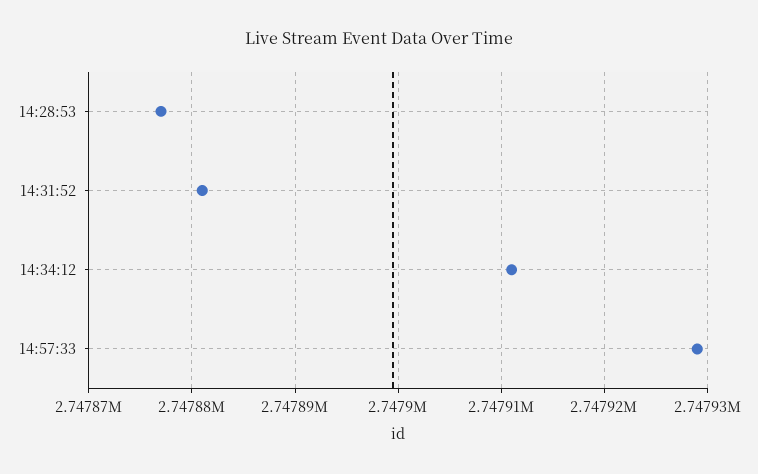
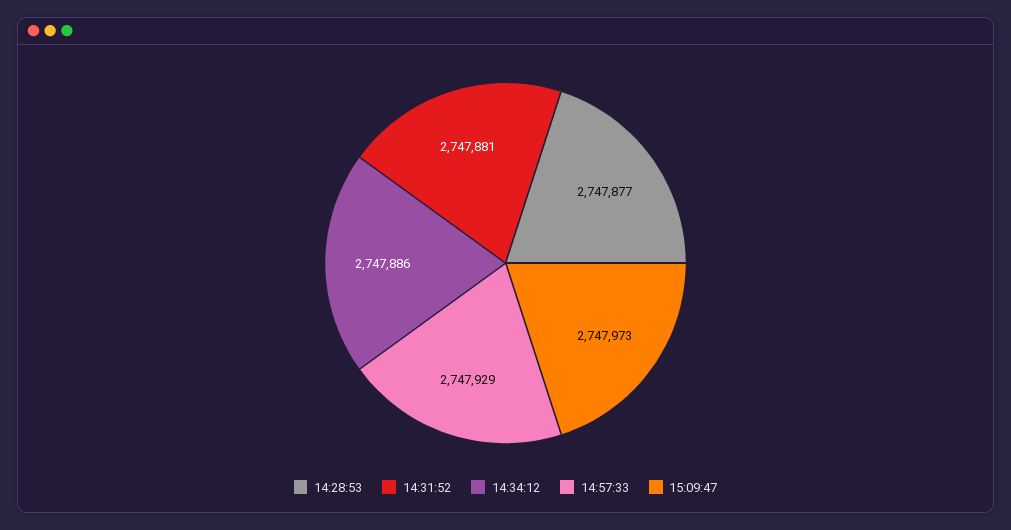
14:34:12: 2747911 -> 2747886
15:09:47: none -> 2747973

